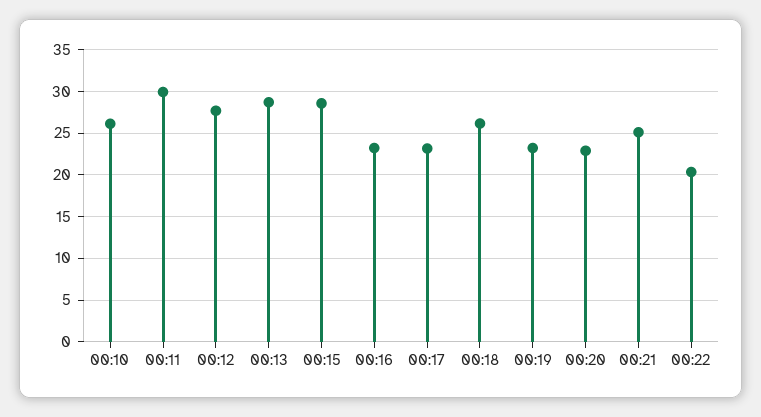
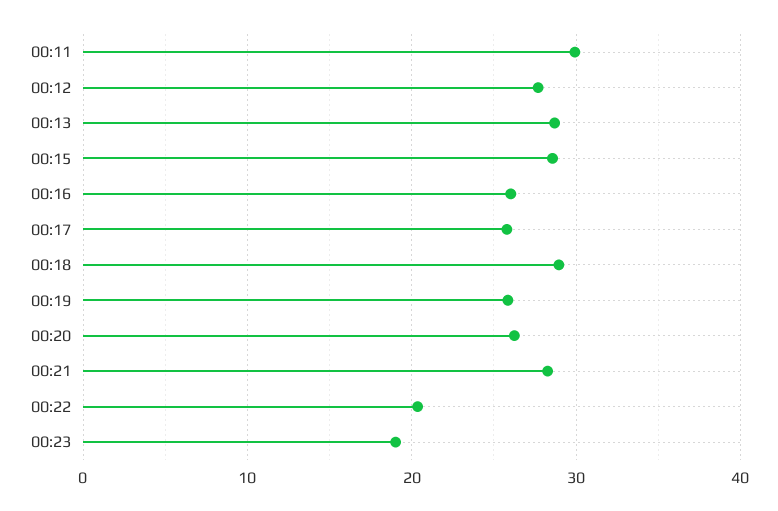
00:10: 26 -> none
00:16: 23 -> 26
00:17: 23 -> 26
00:18: 26 -> 29
00:19: 23 -> 26
00:20: 23 -> 26
00:21: 25 -> 28
00:23: none -> 19

